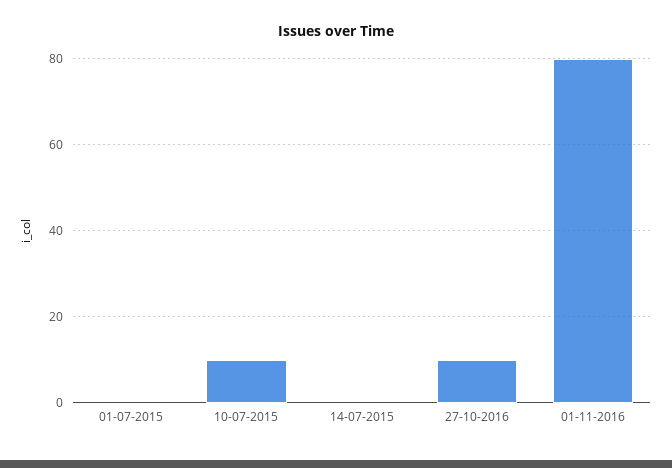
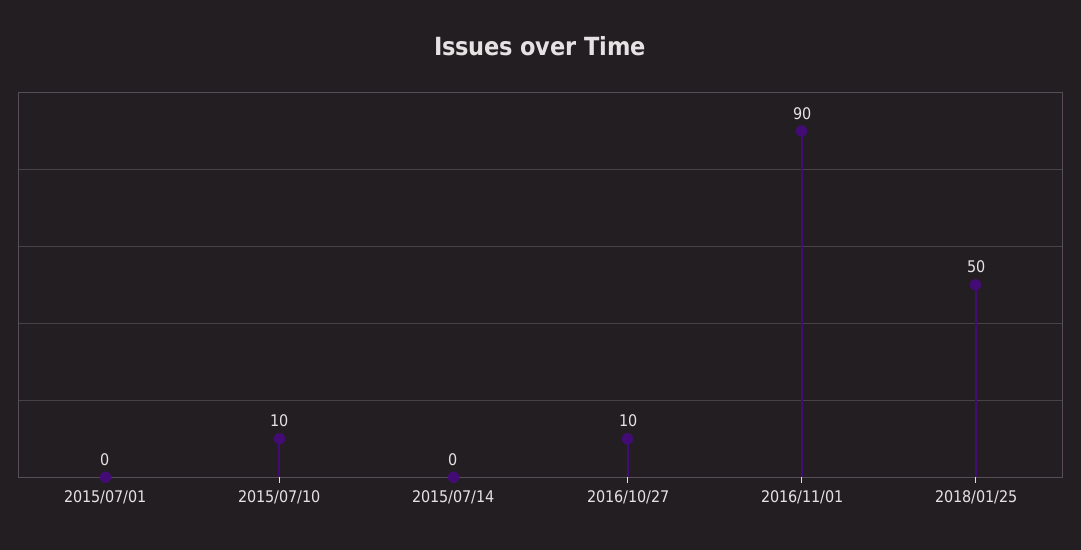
01-11-2016: 80 -> 90
2018/01/25: none -> 50

